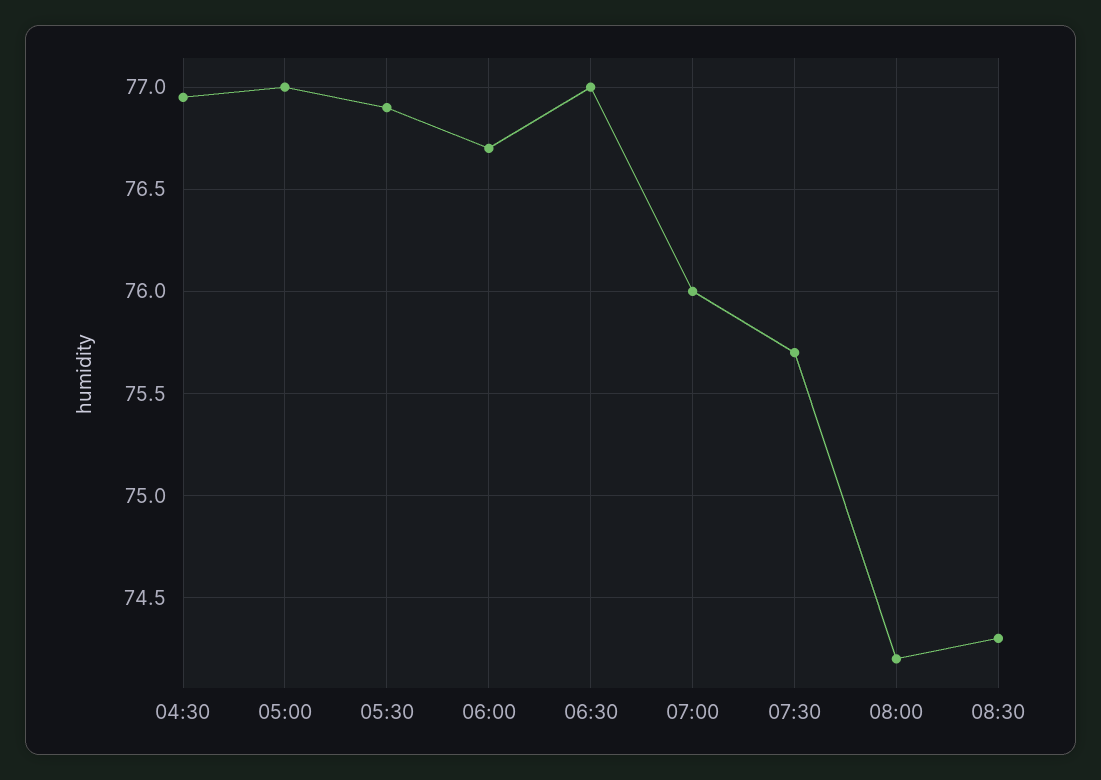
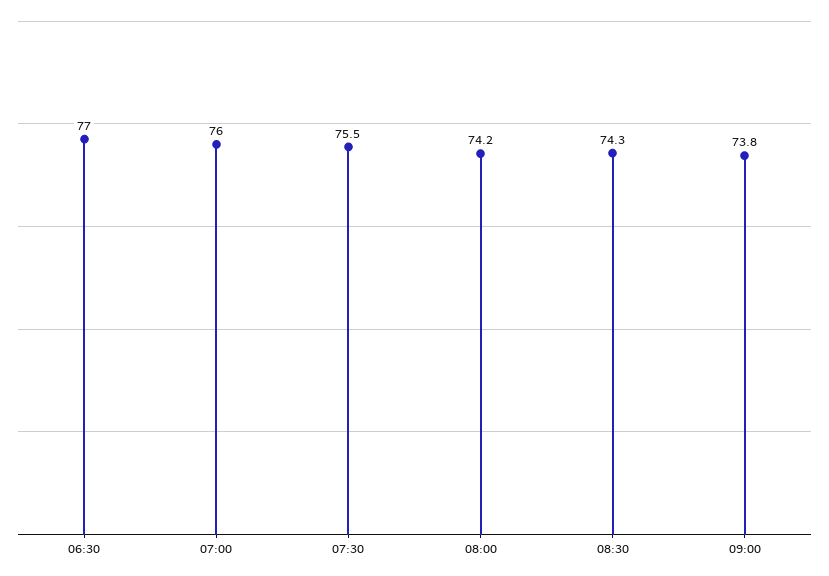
04:30: 76.95 -> none
05:00: 77 -> none
05:30: 76.9 -> none
06:00: 76.7 -> none
07:30: 75.7 -> 75.5
09:00: none -> 73.8

